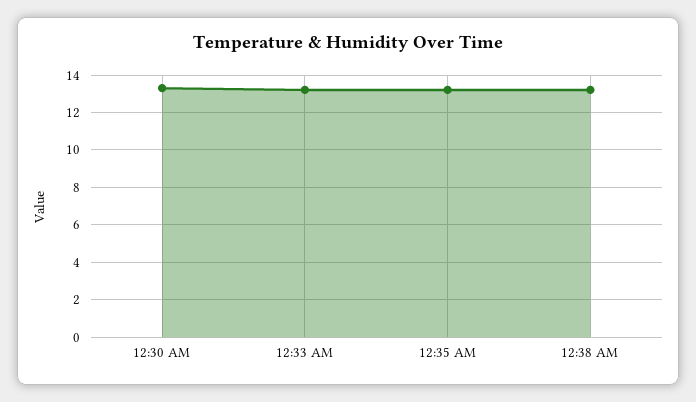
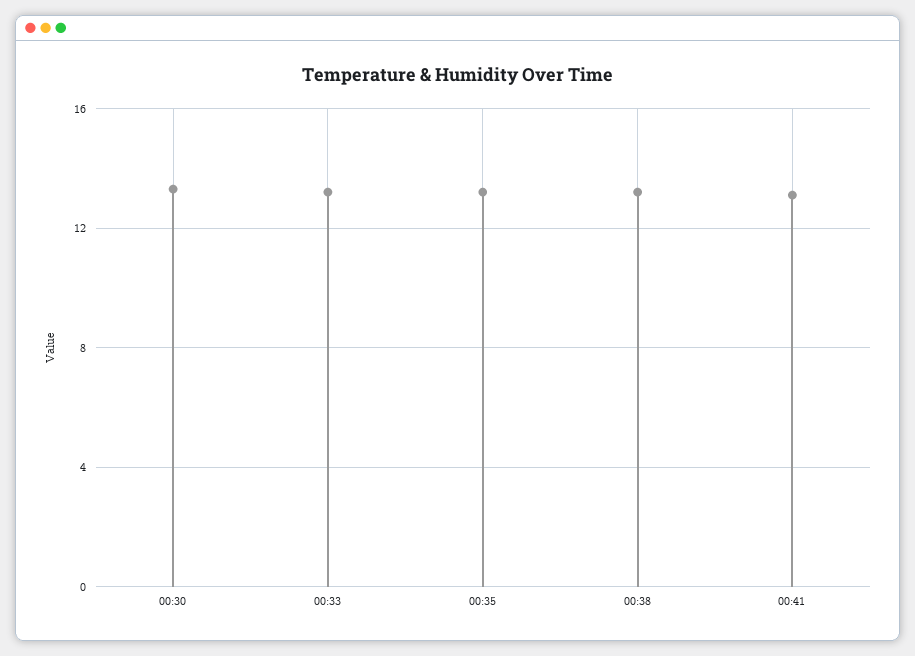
00:41: none -> 13

